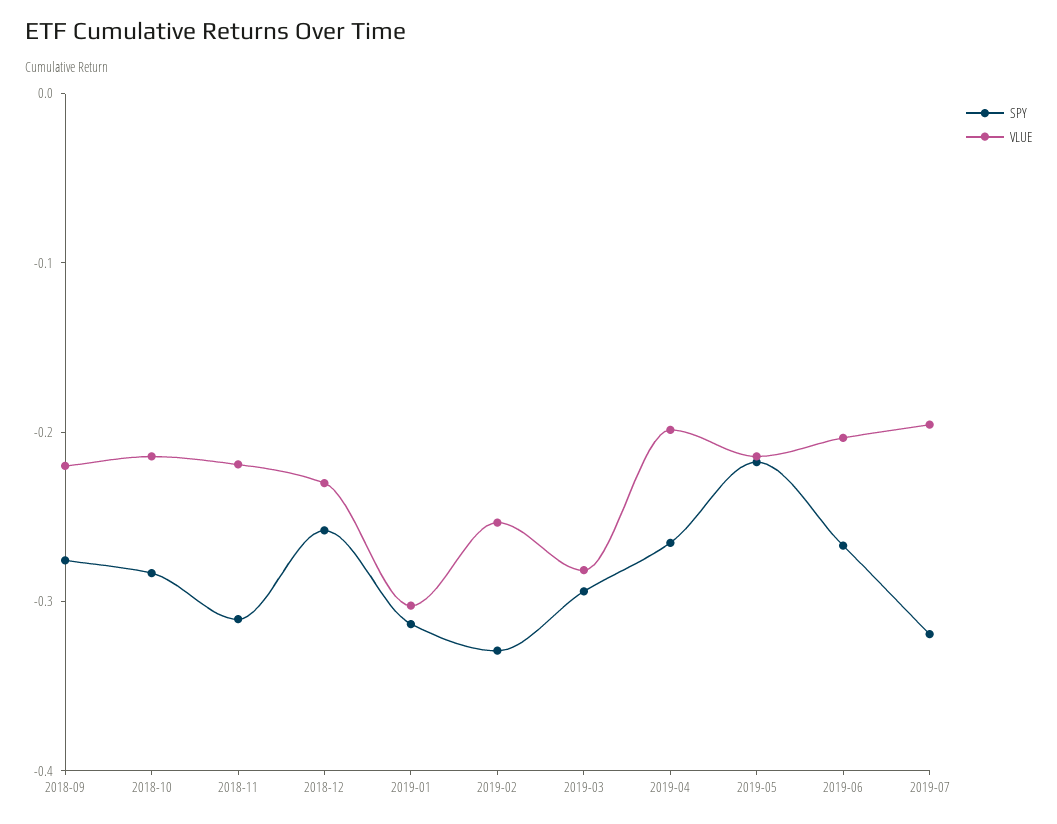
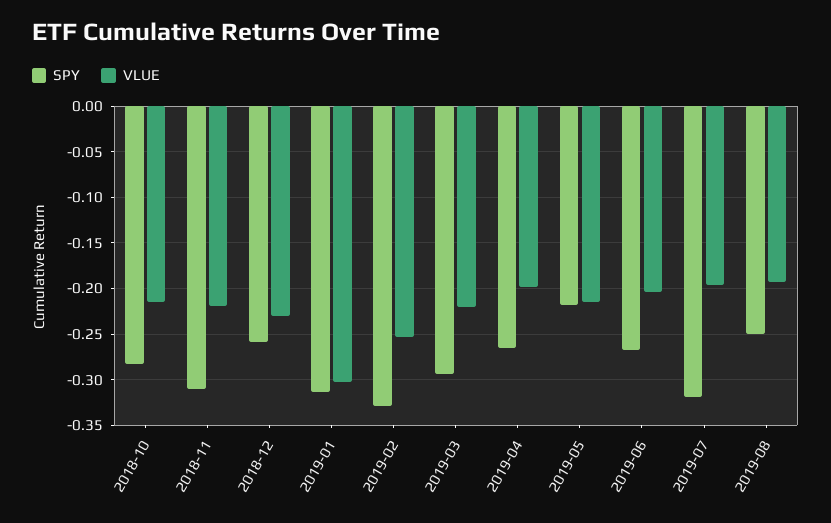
SPY, 2018-09: -0.28 -> none
VLUE, 2018-09: -0.22 -> none
VLUE, 2019-03: -0.28 -> -0.22
SPY, 2019-08: none -> -0.25
VLUE, 2019-08: none -> -0.19

